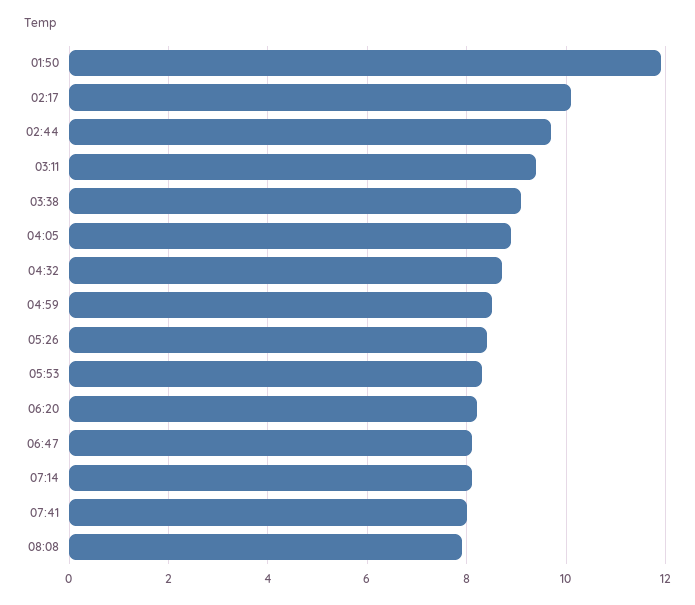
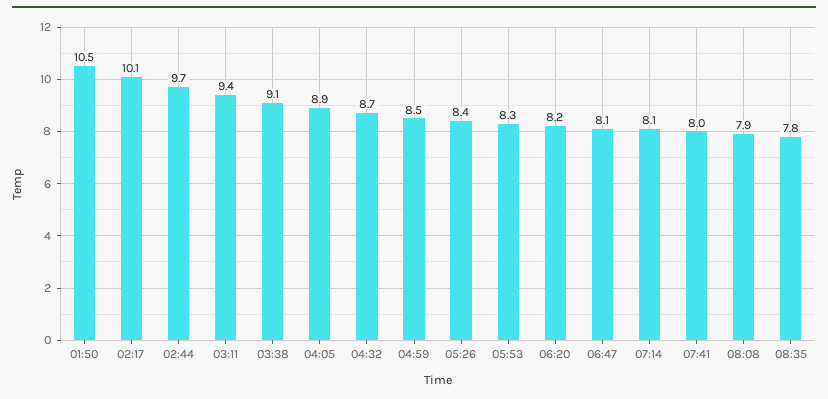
01:50: 12 -> 10.5
08:35: none -> 7.8

